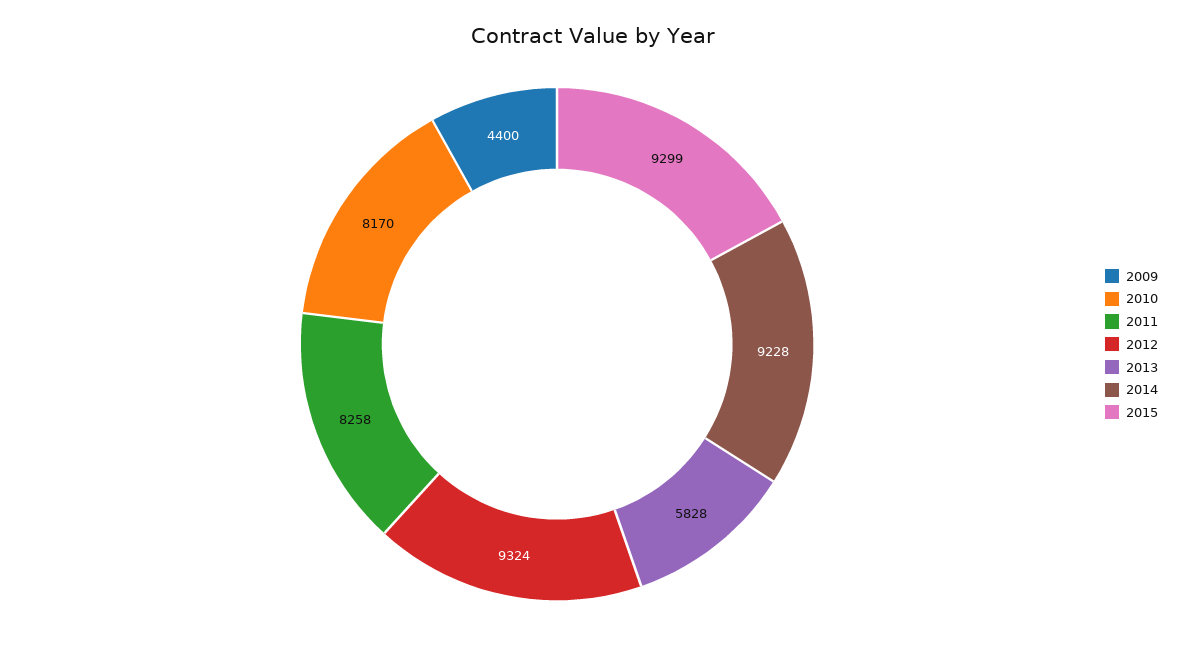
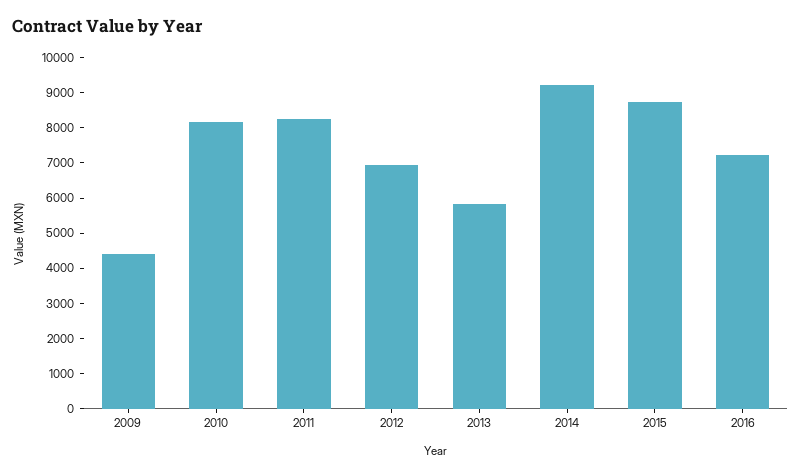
2012: 9324 -> 7000
2015: 9299 -> 8750
2016: none -> 7250

